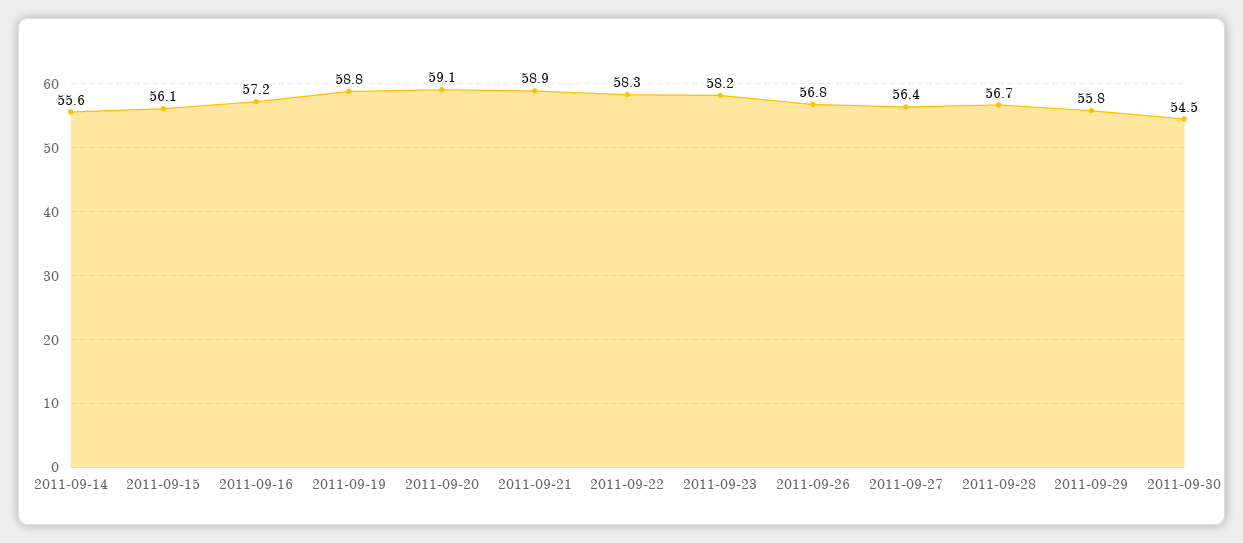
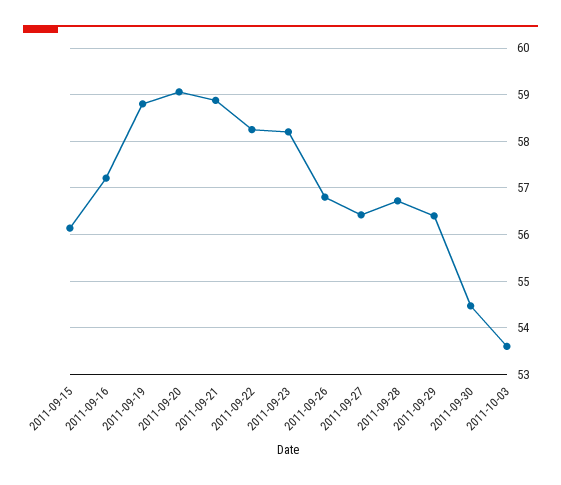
2011-09-14: 55.6 -> none
2011-09-29: 55.8 -> 56.4
2011-10-03: none -> 53.6

